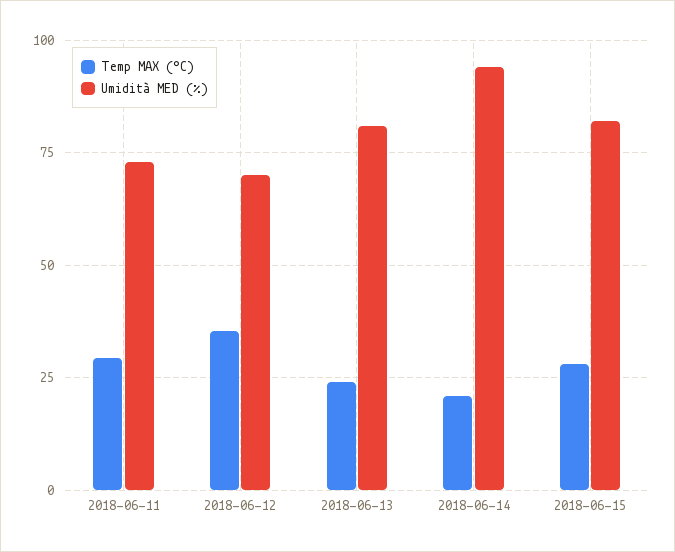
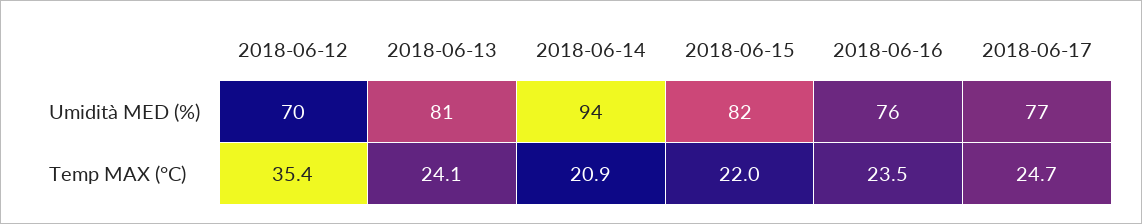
Temp MAX (°C), 2018-06-11: 30 -> none
Umidità MED (%), 2018-06-11: 72.5 -> none
Temp MAX (°C), 2018-06-15: 27.5 -> 22
Umidità MED (%), 2018-06-16: none -> 76
Umidità MED (%), 2018-06-17: none -> 77
Temp MAX (°C), 2018-06-16: none -> 23.5
Temp MAX (°C), 2018-06-17: none -> 24.7

